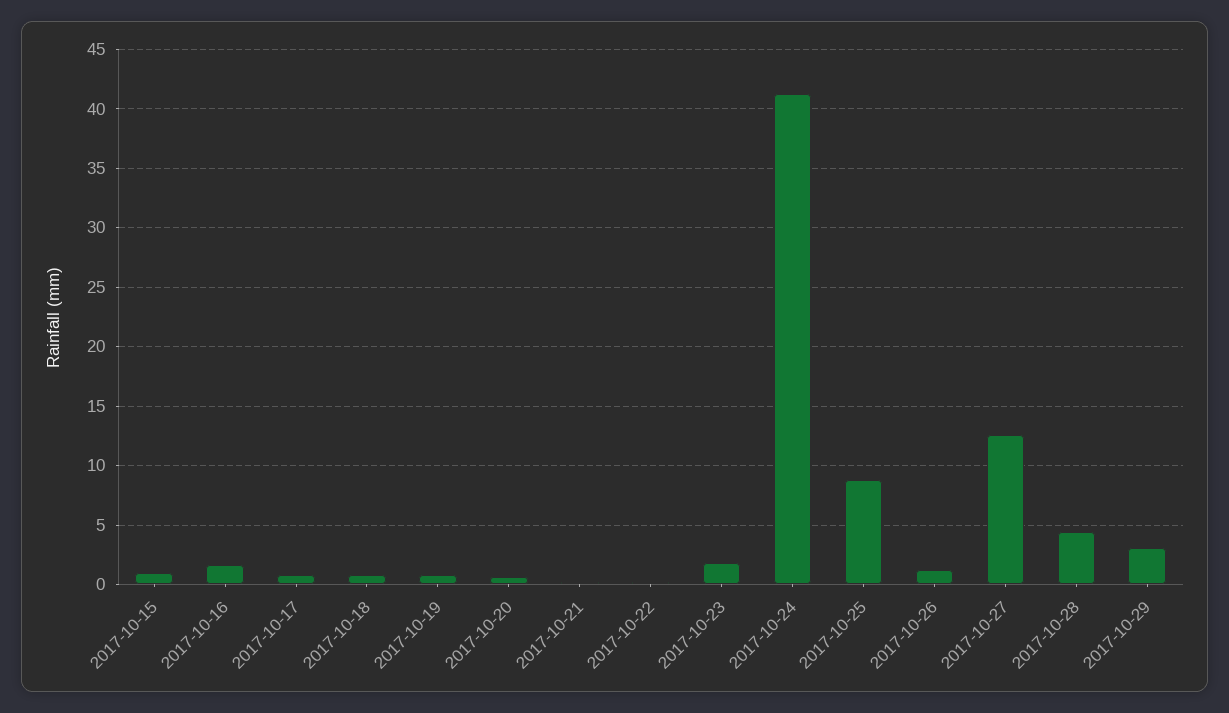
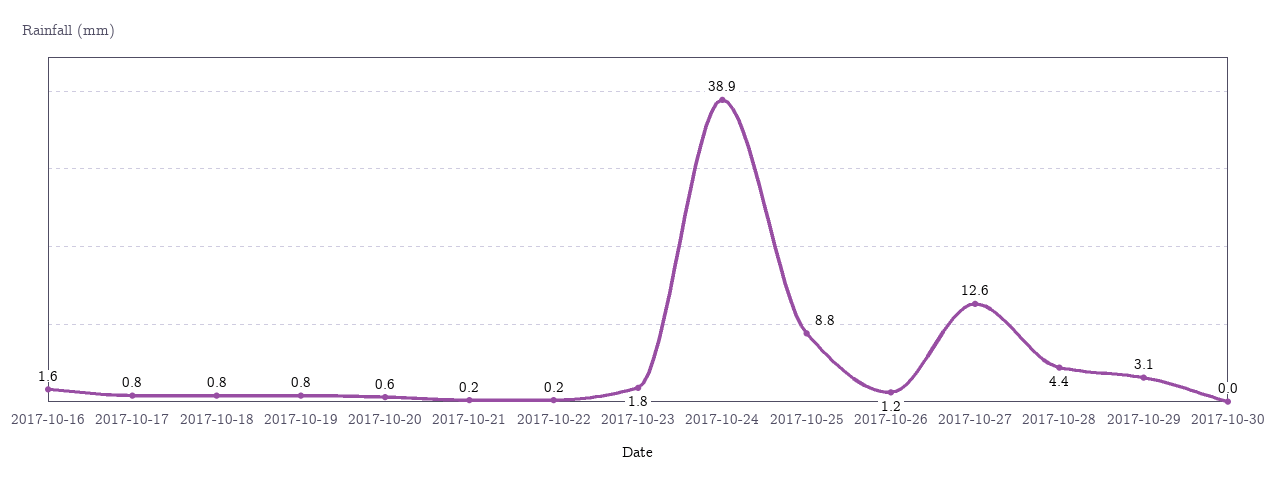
2017-10-15: 1 -> none
2017-10-24: 41 -> 38.9
2017-10-30: none -> 0

